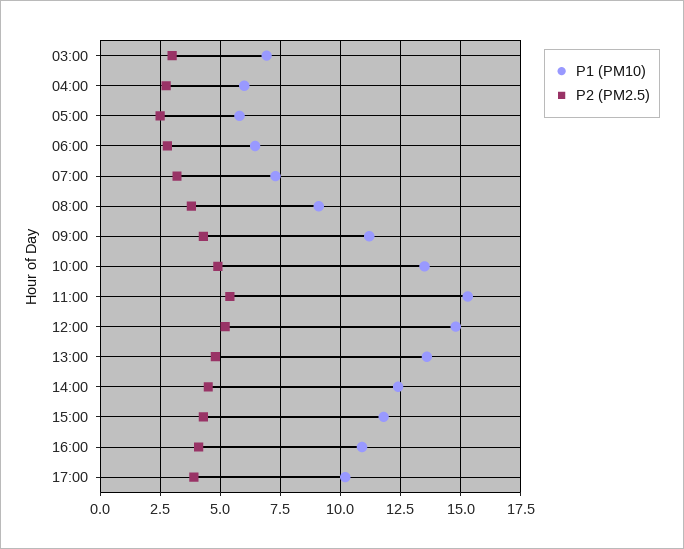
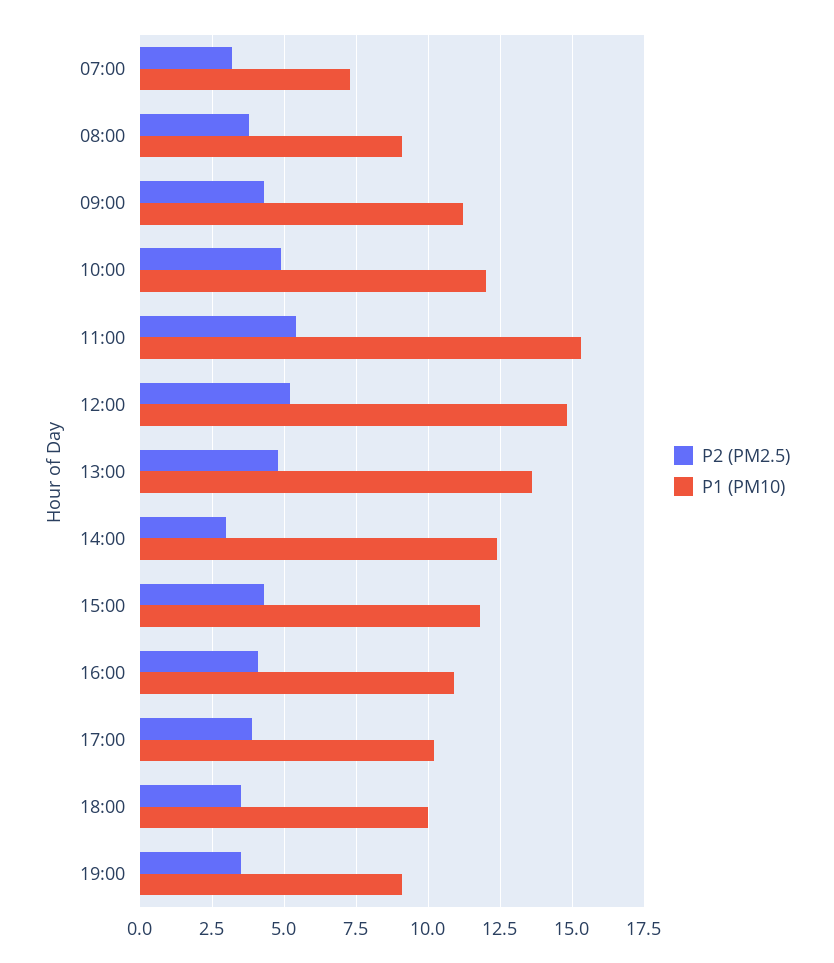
P1 (PM10), 03:00: 7 -> none
P2 (PM2.5), 03:00: 3 -> none
P1 (PM10), 04:00: 6 -> none
P2 (PM2.5), 04:00: 2.75 -> none
P1 (PM10), 05:00: 5.75 -> none
P2 (PM2.5), 05:00: 2.5 -> none
P1 (PM10), 06:00: 6.5 -> none
P2 (PM2.5), 06:00: 2.75 -> none
P1 (PM10), 10:00: 13.5 -> 12
P2 (PM2.5), 14:00: 4.5 -> 3
P2 (PM2.5), 18:00: none -> 3.5
P1 (PM10), 18:00: none -> 10
P2 (PM2.5), 19:00: none -> 3.5
P1 (PM10), 19:00: none -> 9

